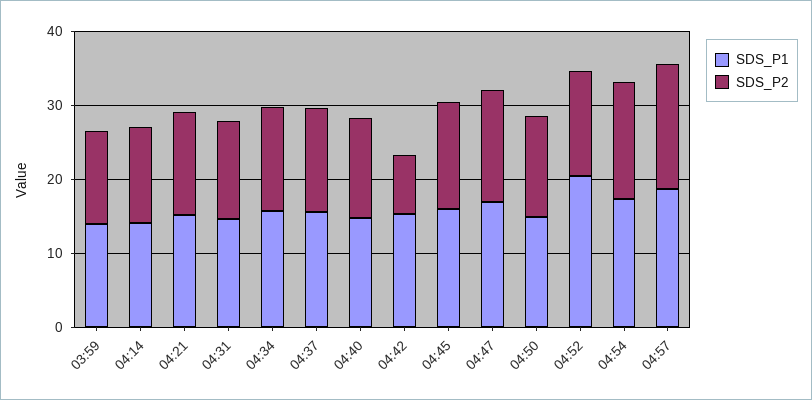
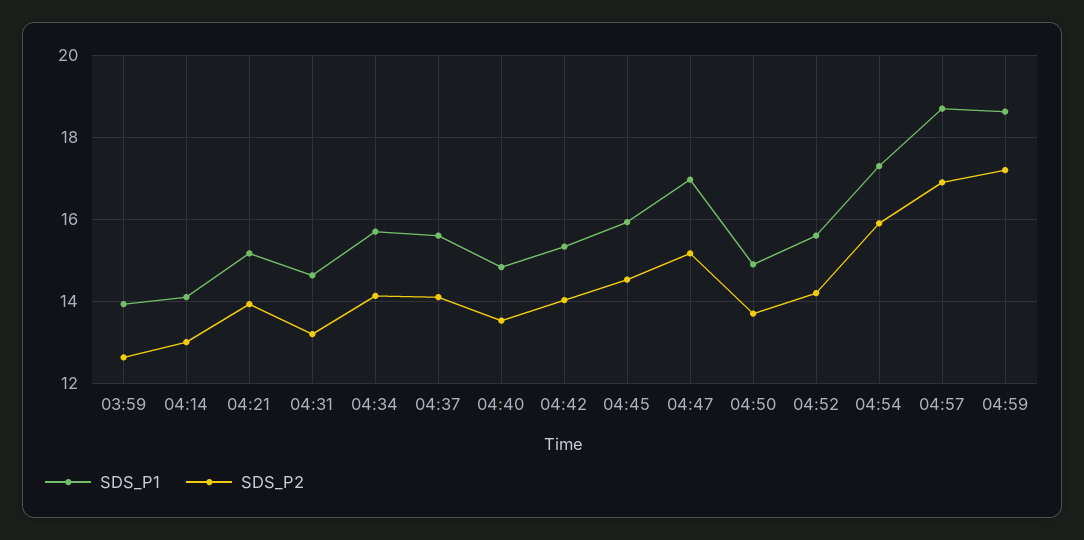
SDS_P2, 04:42: 8 -> 14
SDS_P1, 04:52: 20 -> 15.6
SDS_P1, 04:59: none -> 18.6
SDS_P2, 04:59: none -> 17.2

